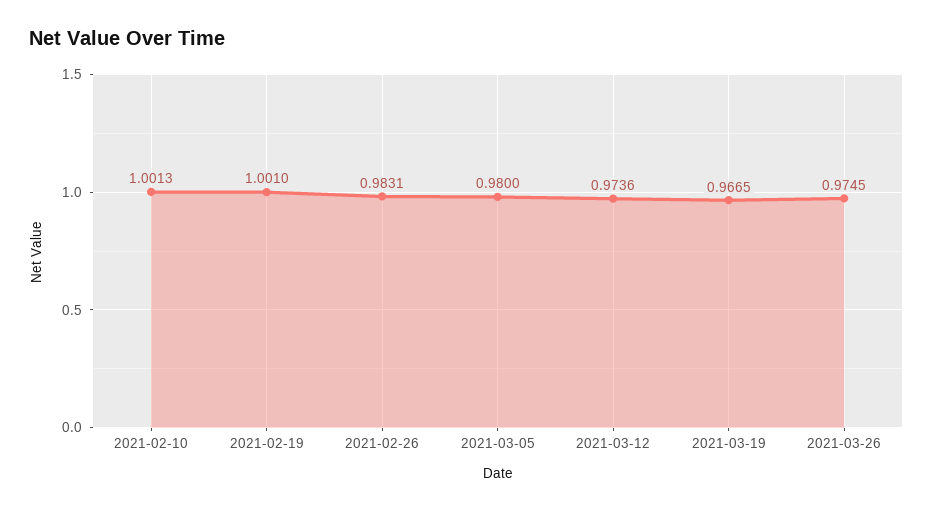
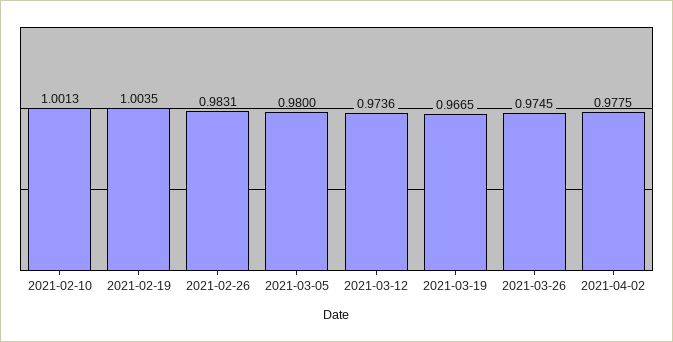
2021-02-19: 1.001 -> 1.0035
2021-04-02: none -> 0.9775

